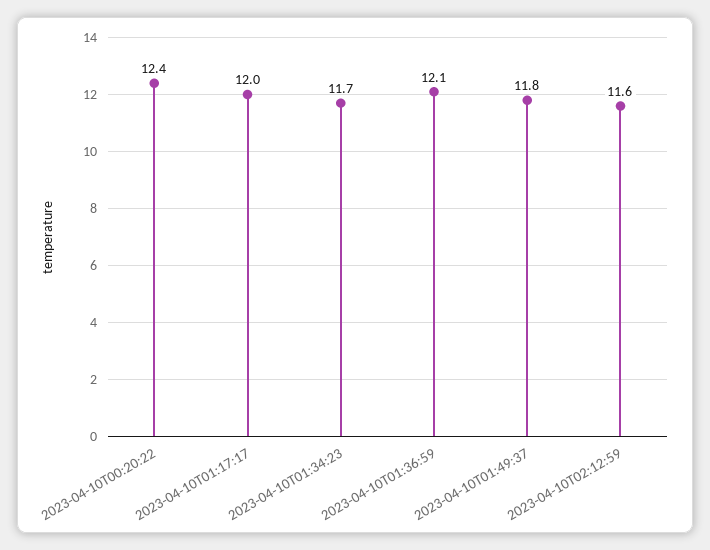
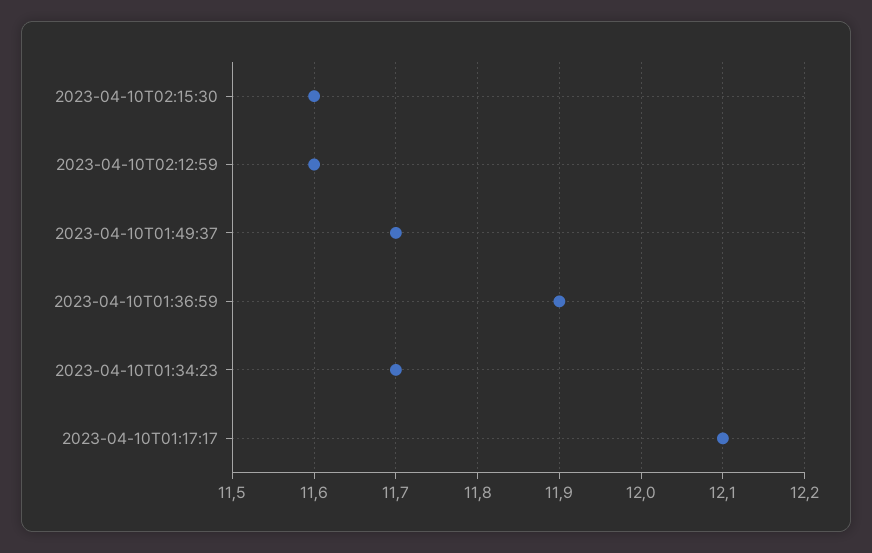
2023-04-10T00:20:22: 12.4 -> none
2023-04-10T01:17:17: 12 -> 12.1
2023-04-10T01:36:59: 12.1 -> 11.9
2023-04-10T01:49:37: 11.8 -> 11.7
2023-04-10T02:15:30: none -> 11.6

